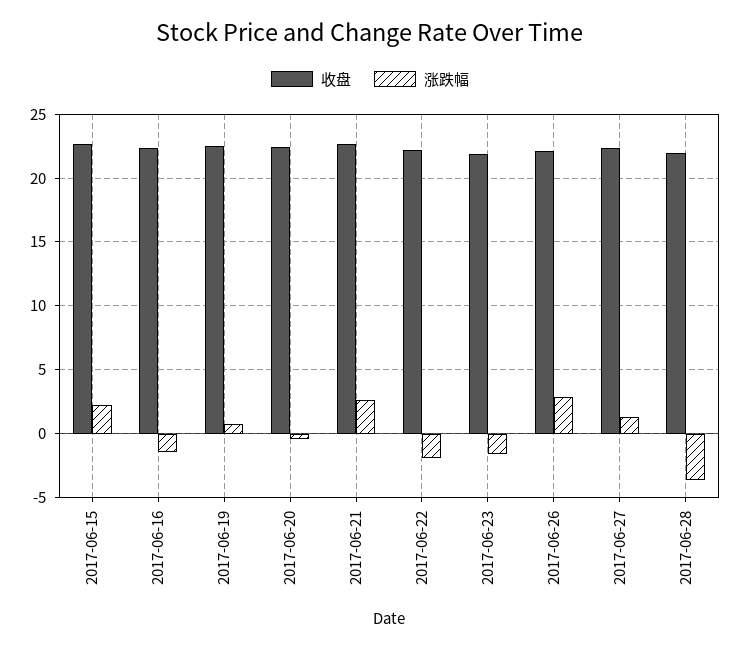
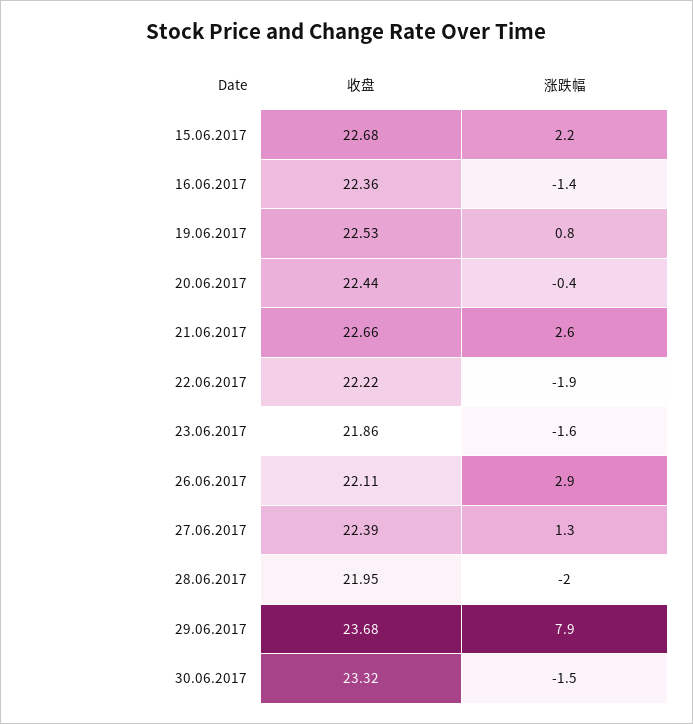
涨跌幅, 2017-06-28: -3.5 -> -2
收盘, 29.06.2017: none -> 23.68
涨跌幅, 29.06.2017: none -> 7.9
收盘, 30.06.2017: none -> 23.32
涨跌幅, 30.06.2017: none -> -1.5

